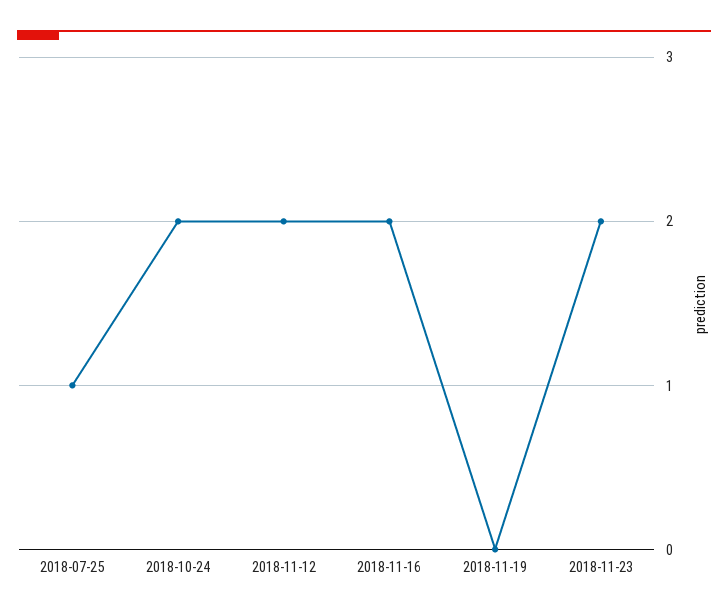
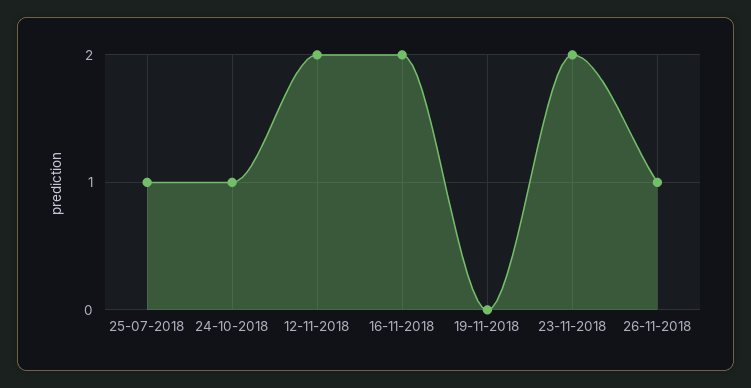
2018-10-24: 2 -> 1
26-11-2018: none -> 1

